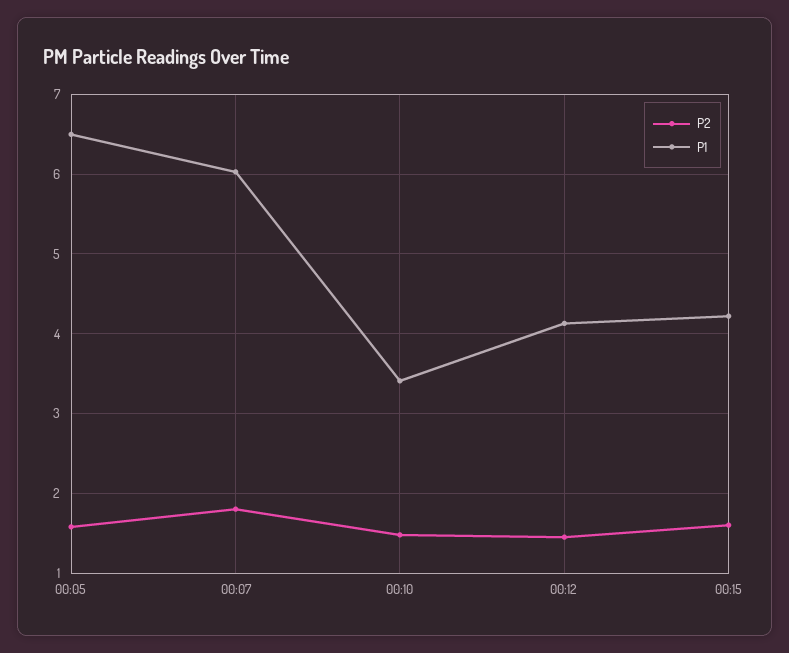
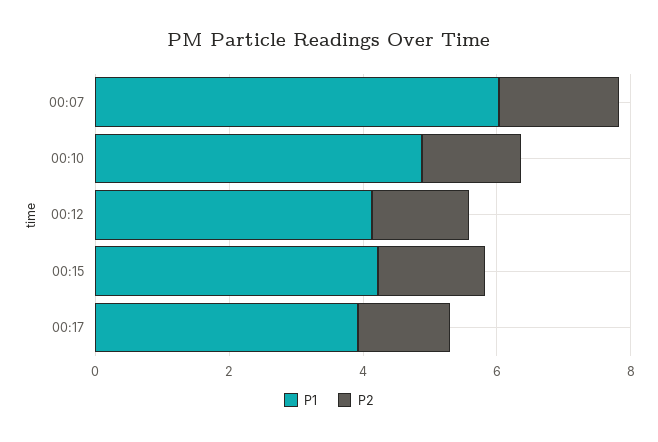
P2, 00:05: 1.6 -> none
P1, 00:05: 6.5 -> none
P1, 00:10: 3.4 -> 5
P1, 00:17: none -> 4
P2, 00:17: none -> 1.5

